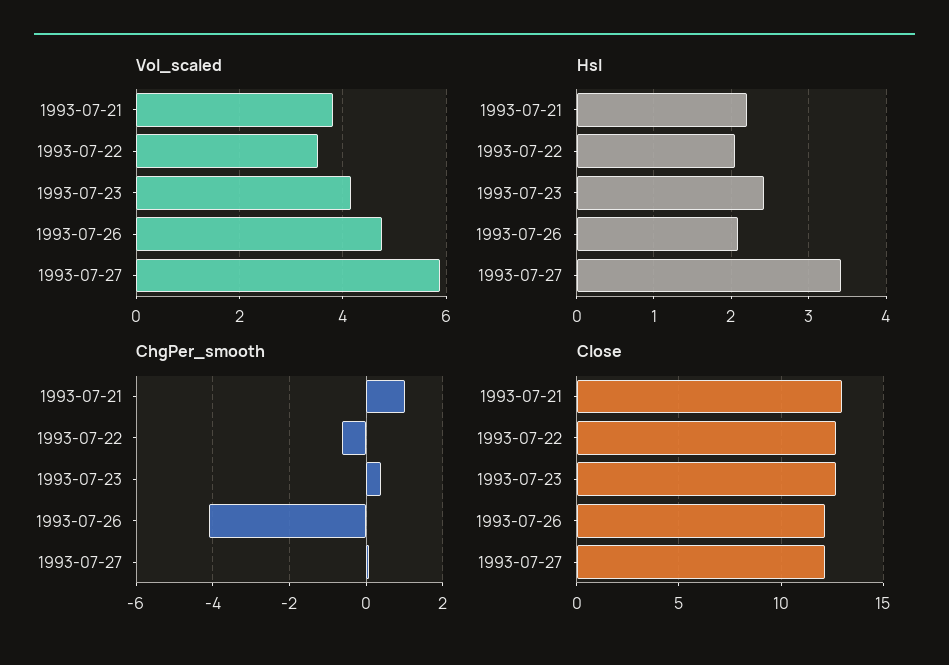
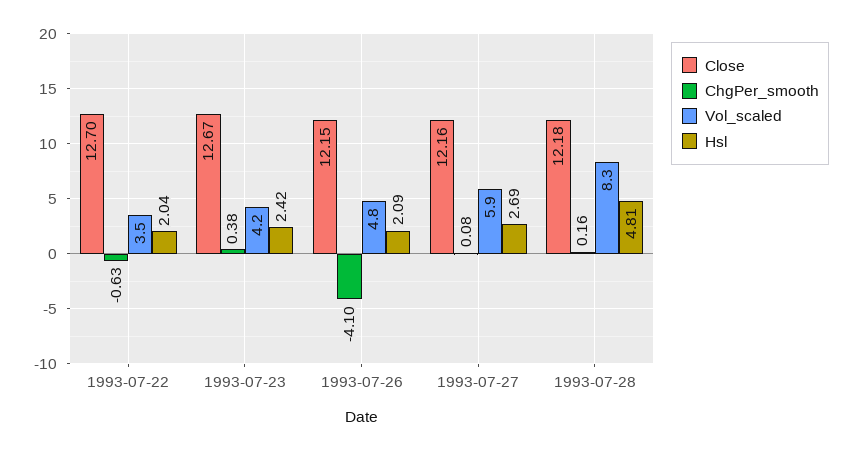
Vol_scaled, 1993-07-21: 3.8 -> none
Hsl, 1993-07-21: 2.2 -> none
Hsl, 1993-07-27: 3.4 -> 2.69
ChgPer_smooth, 1993-07-21: 1 -> none
Close, 1993-07-21: 13 -> none
Close, 1993-07-28: none -> 12.18
ChgPer_smooth, 1993-07-28: none -> 0.16
Vol_scaled, 1993-07-28: none -> 8.3
Hsl, 1993-07-28: none -> 4.81

